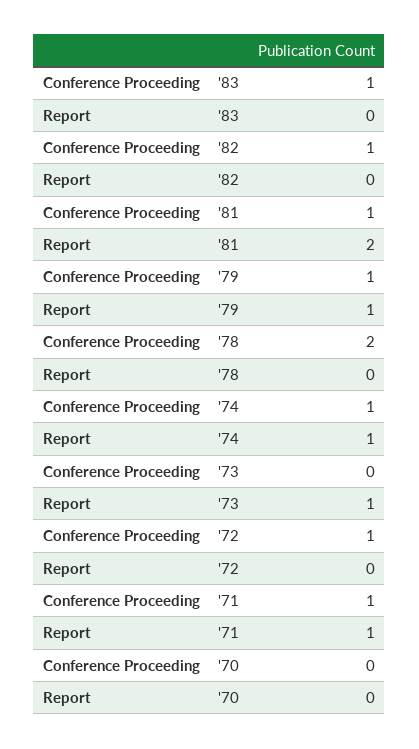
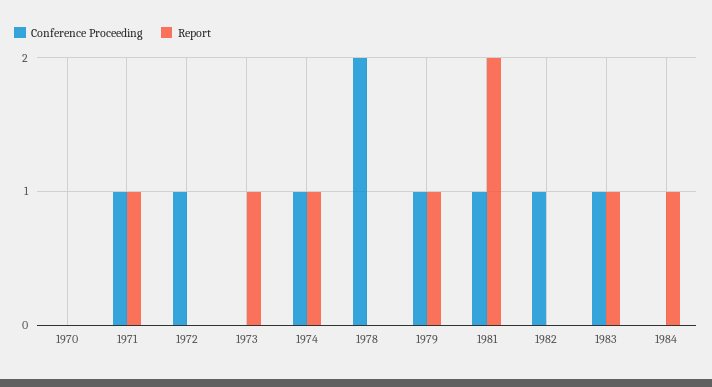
Report, '83: 0 -> 1
Conference Proceeding, 1984: none -> 0
Report, 1984: none -> 1

